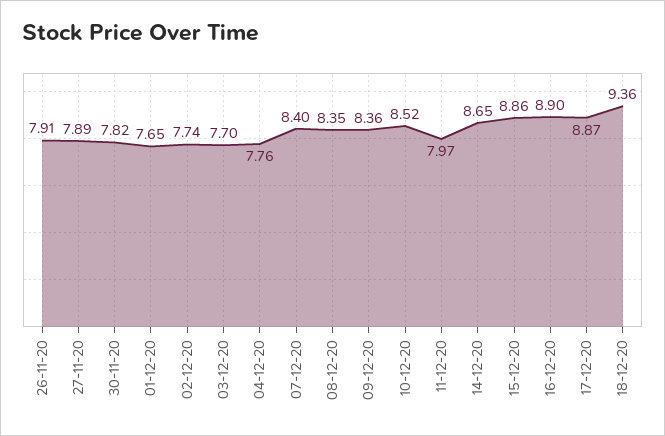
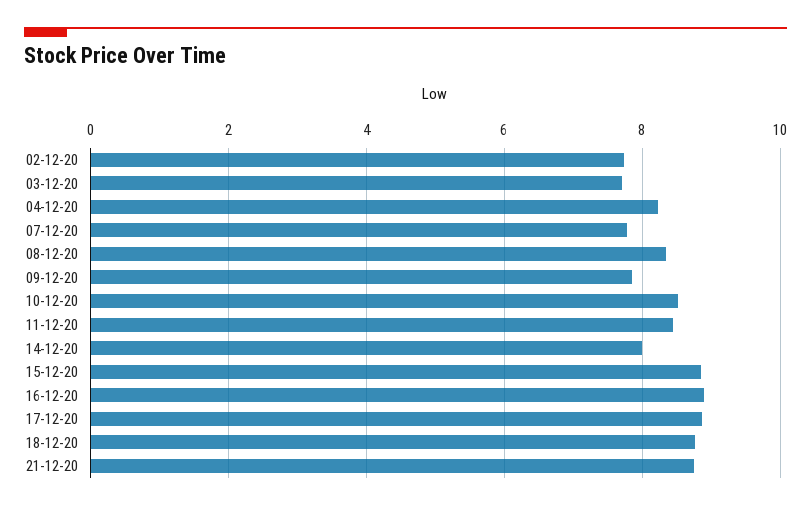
26-11-20: 7.91 -> none
27-11-20: 7.89 -> none
30-11-20: 7.82 -> none
01-12-20: 7.65 -> none
04-12-20: 7.76 -> 8.2
07-12-20: 8.4 -> 7.8
09-12-20: 8.36 -> 7.8
11-12-20: 7.97 -> 8.4
14-12-20: 8.65 -> 8
18-12-20: 9.36 -> 8.8
21-12-20: none -> 8.8

